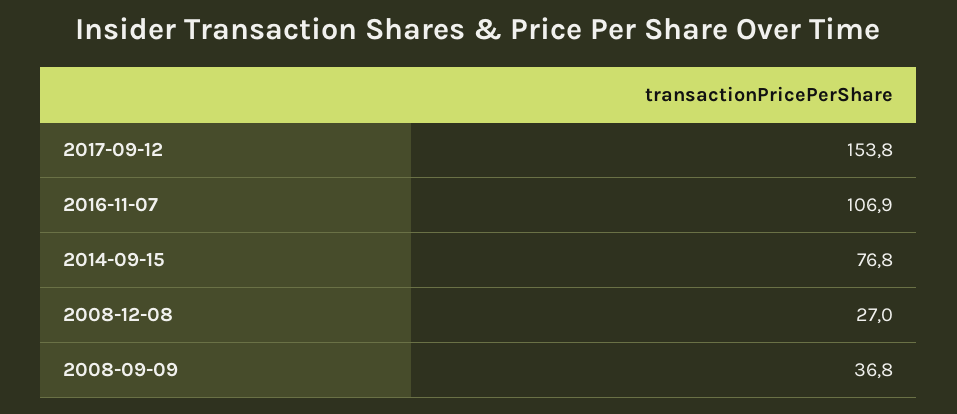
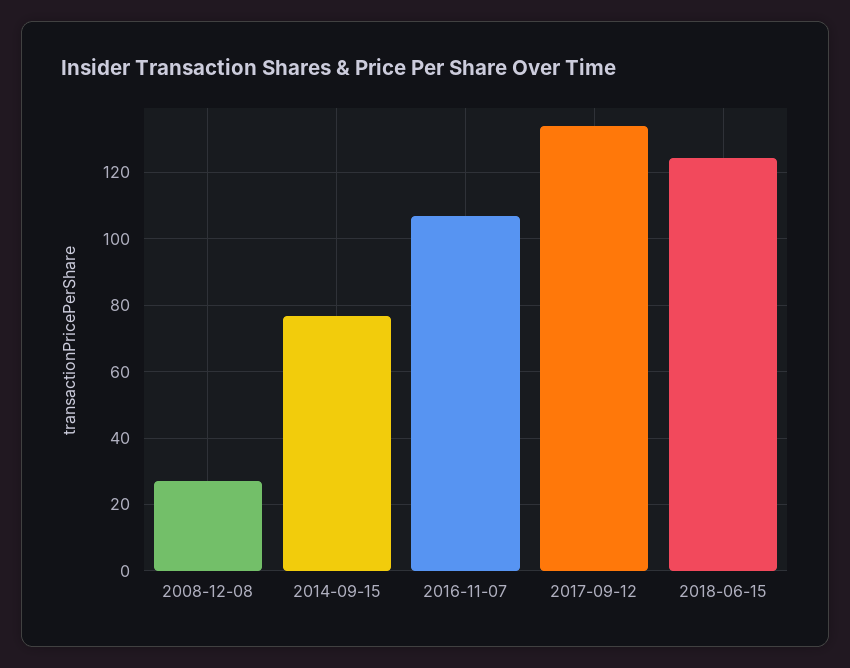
2017-09-12: 153.8 -> 134
2008-09-09: 36.8 -> none
2018-06-15: none -> 124

